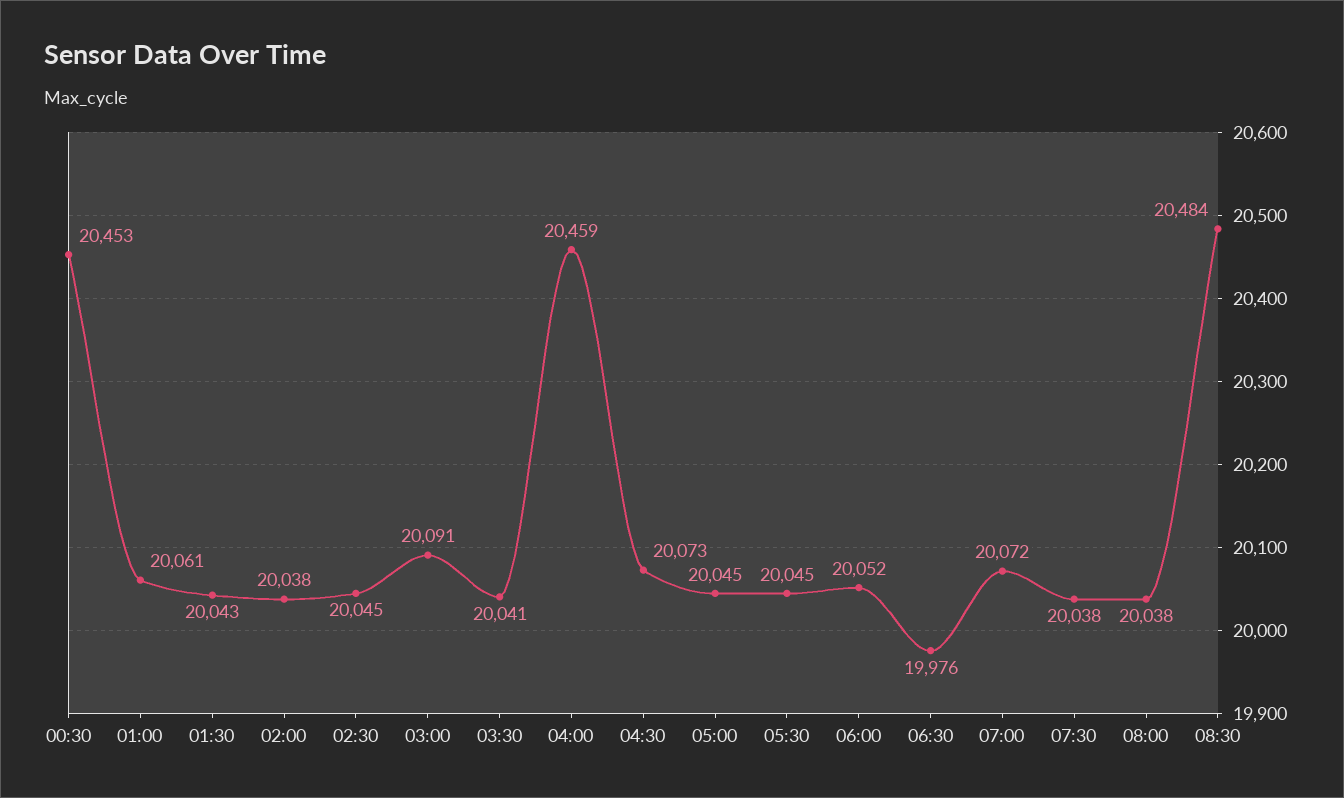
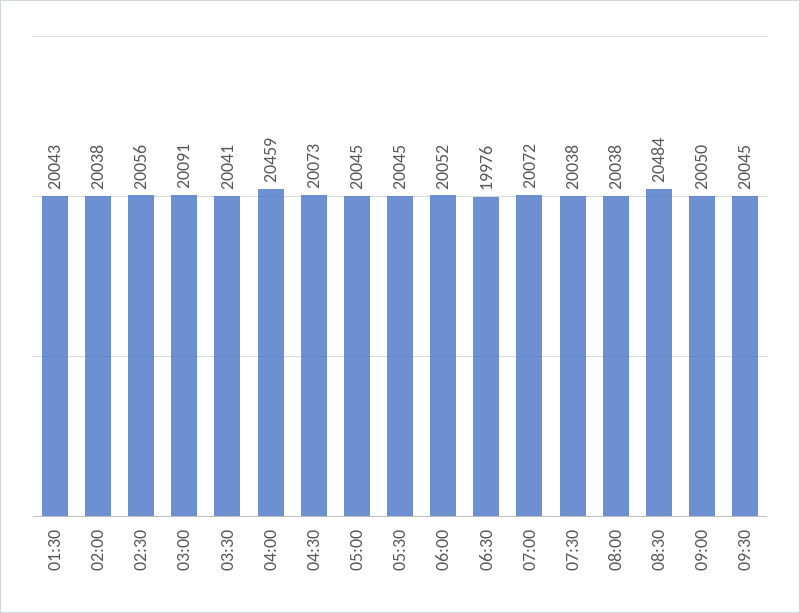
00:30: 20453 -> none
01:00: 20061 -> none
02:30: 20045 -> 20056
09:00: none -> 20050
09:30: none -> 20045

